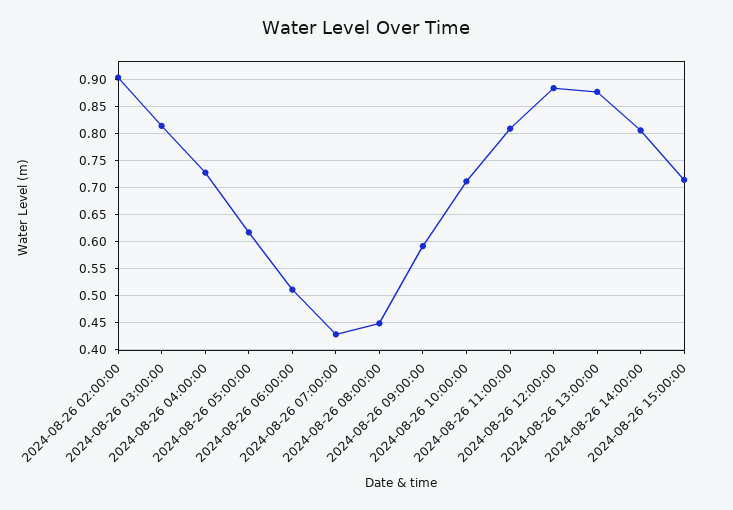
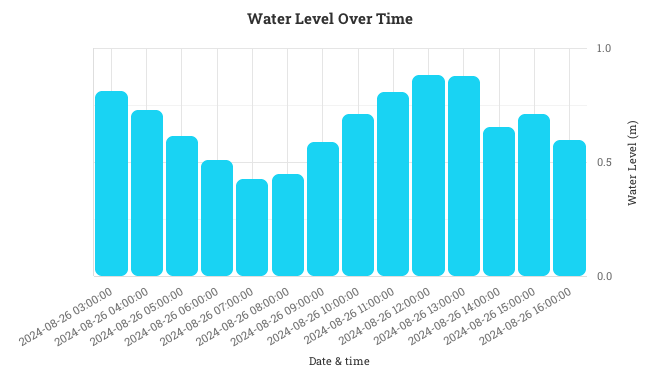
2024-08-26 02:00:00: 0.9 -> none
2024-08-26 14:00:00: 0.8 -> 0.65
2024-08-26 16:00:00: none -> 0.6

